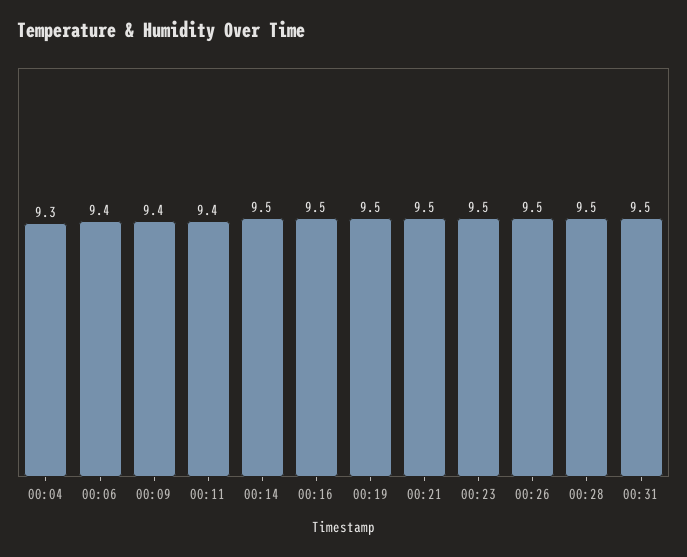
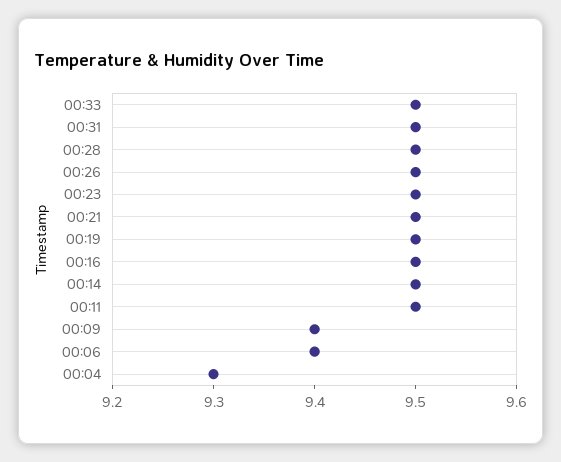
00:11: 9.4 -> 9.5
00:33: none -> 9.5

